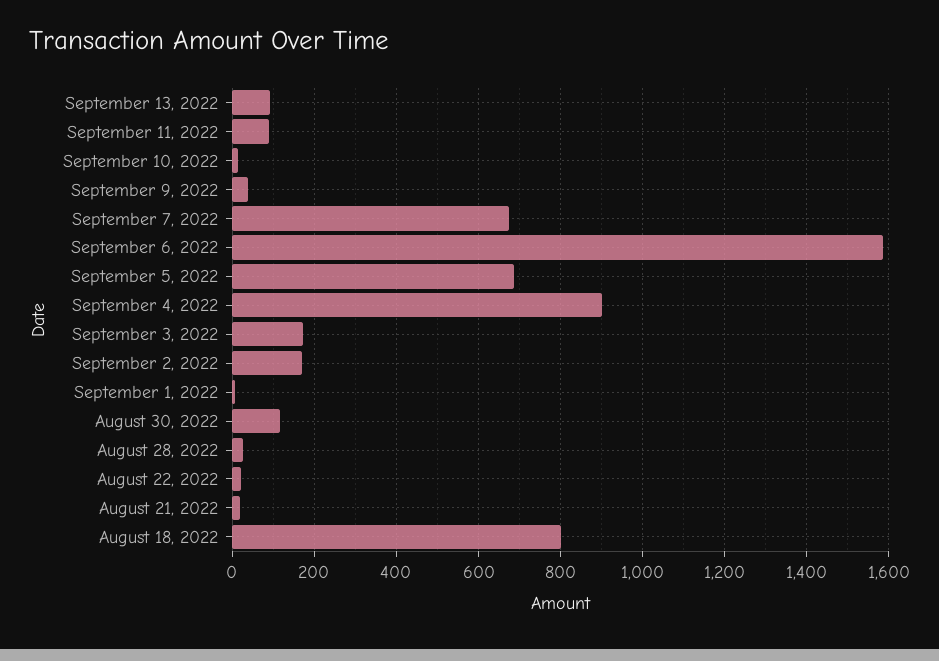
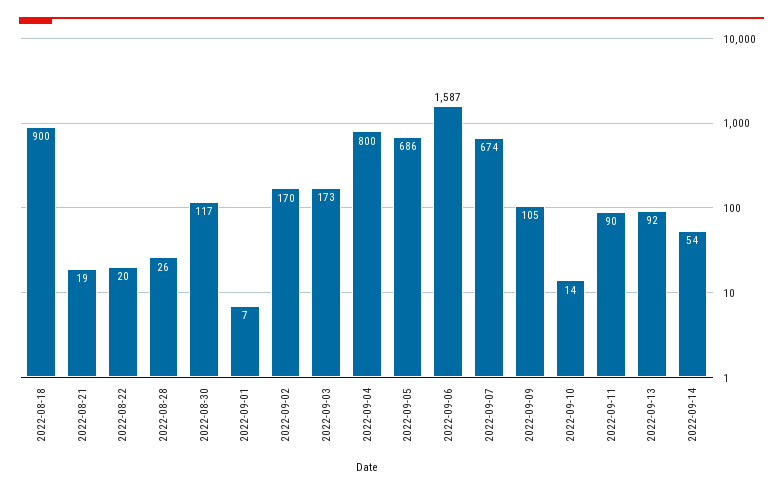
September 9, 2022: 40 -> 105
September 4, 2022: 900 -> 800
August 18, 2022: 800 -> 900
2022-09-14: none -> 54

